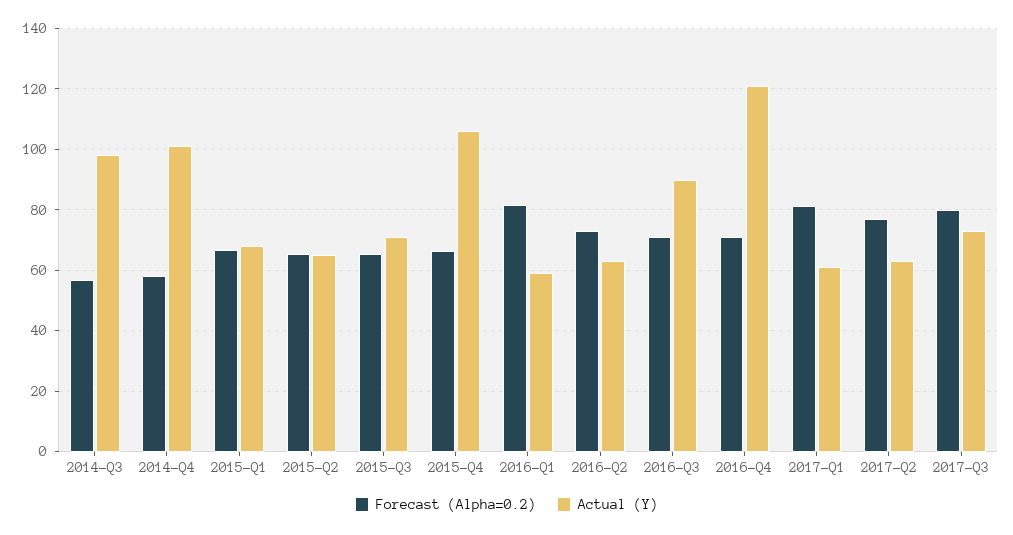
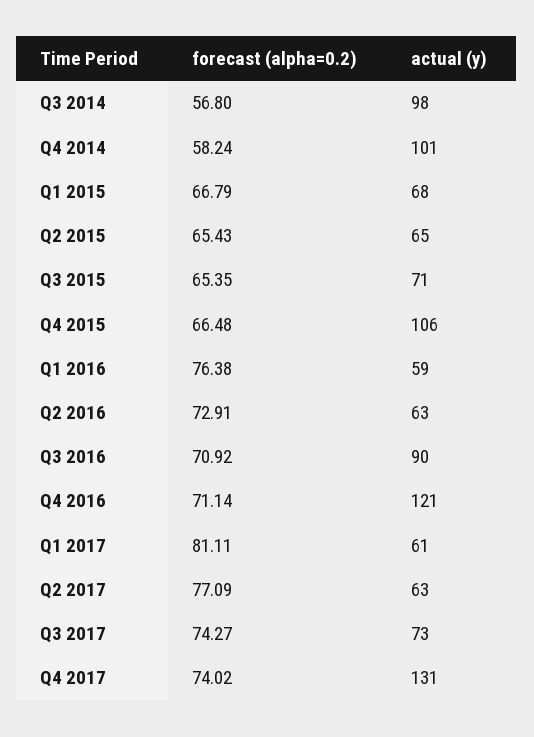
Forecast (Alpha=0.2), 2016-Q1: 82 -> 76.38
Forecast (Alpha=0.2), 2017-Q3: 80 -> 74.27
Forecast (Alpha=0.2), Q4 2017: none -> 74.02
Actual (Y), Q4 2017: none -> 131

